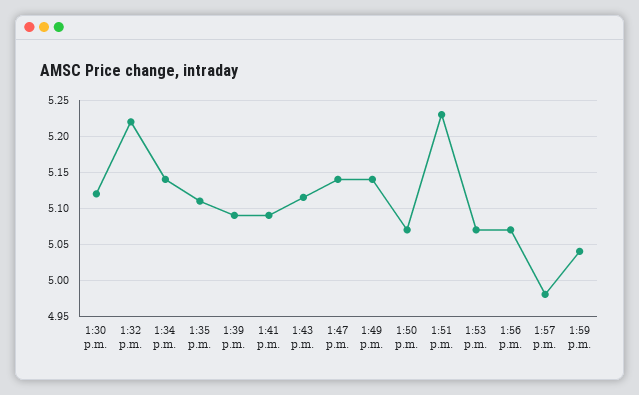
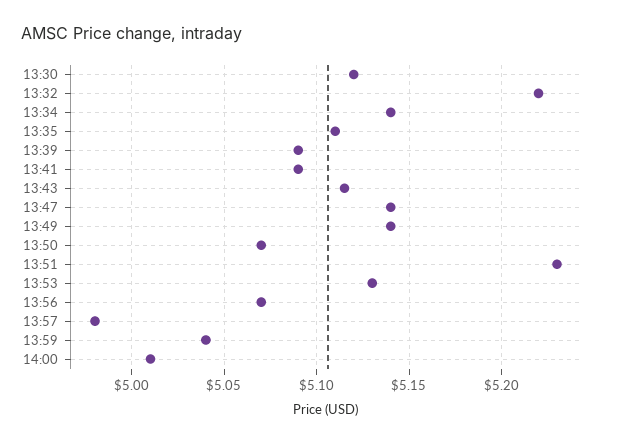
1:53 p.m.: 5.07 -> 5.13
14:00: none -> 5.01

